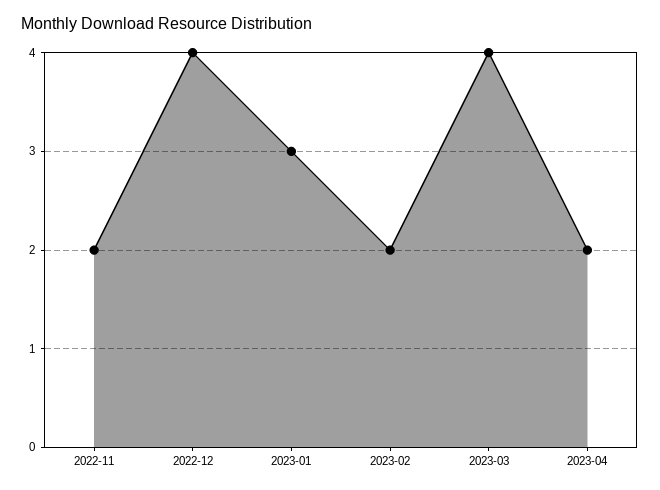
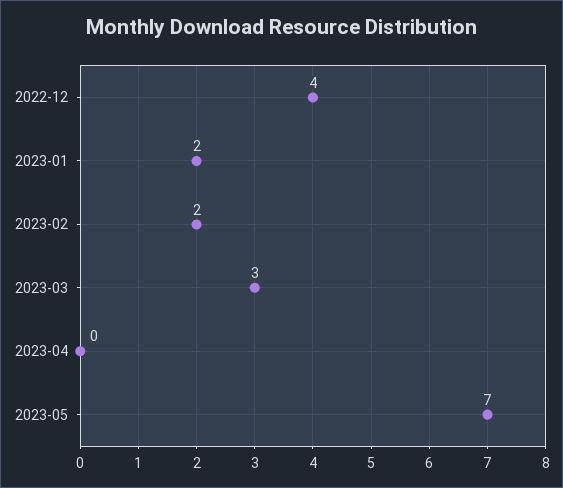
2022-11: 2 -> none
2023-01: 3 -> 2
2023-03: 4 -> 3
2023-04: 2 -> 0
2023-05: none -> 7

